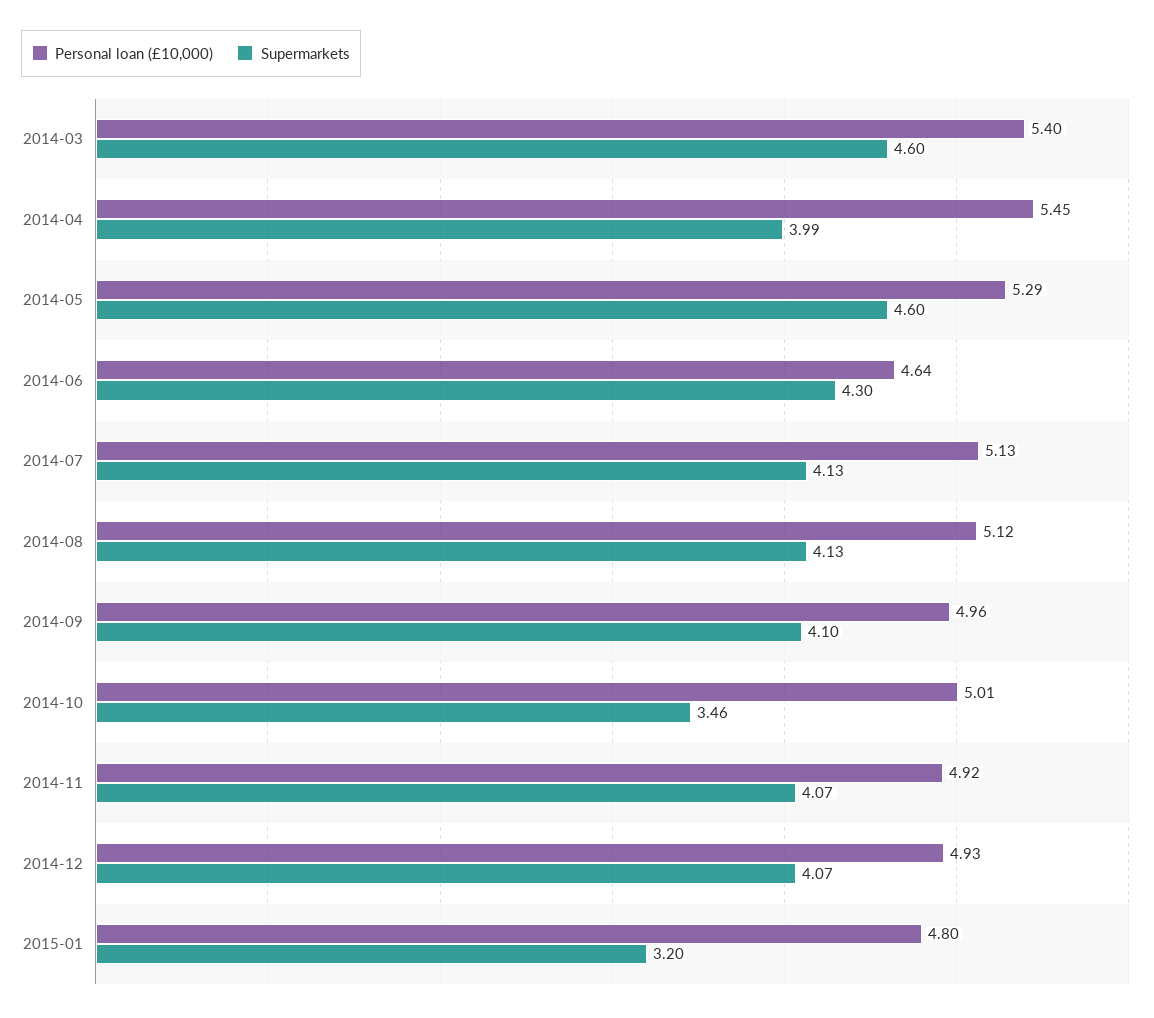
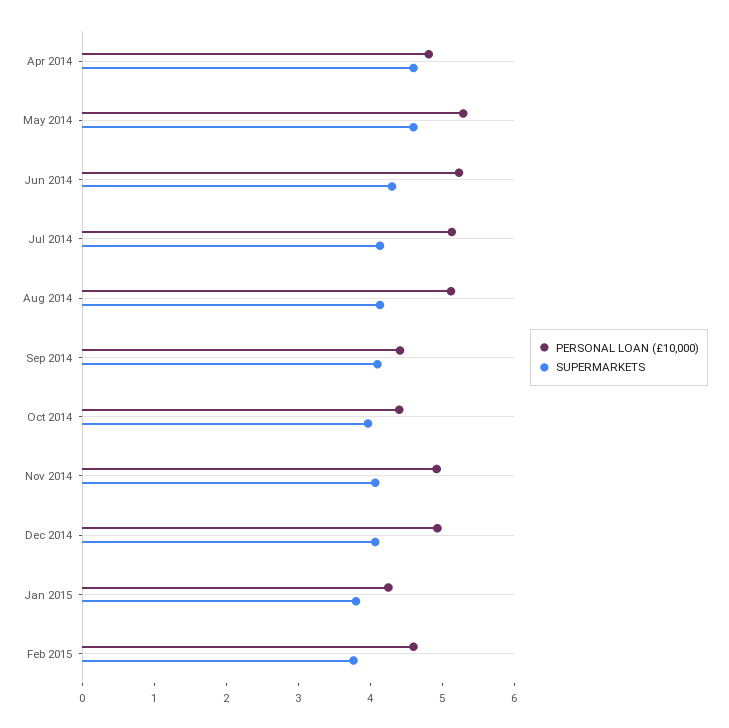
Personal loan (£10,000), 2014-03: 5.4 -> none
Supermarkets, 2014-03: 4.6 -> none
Personal loan (£10,000), 2014-04: 5.45 -> 4.8
Supermarkets, 2014-04: 3.99 -> 4.6
Personal loan (£10,000), 2014-06: 4.64 -> 5.2
Personal loan (£10,000), 2014-09: 4.96 -> 4.4
Personal loan (£10,000), 2014-10: 5.01 -> 4.4
Supermarkets, 2014-10: 3.46 -> 4
Personal loan (£10,000), 2015-01: 4.8 -> 4.2
Supermarkets, 2015-01: 3.2 -> 3.8
Personal loan (£10,000), Feb 2015: none -> 4.6
Supermarkets, Feb 2015: none -> 3.8

